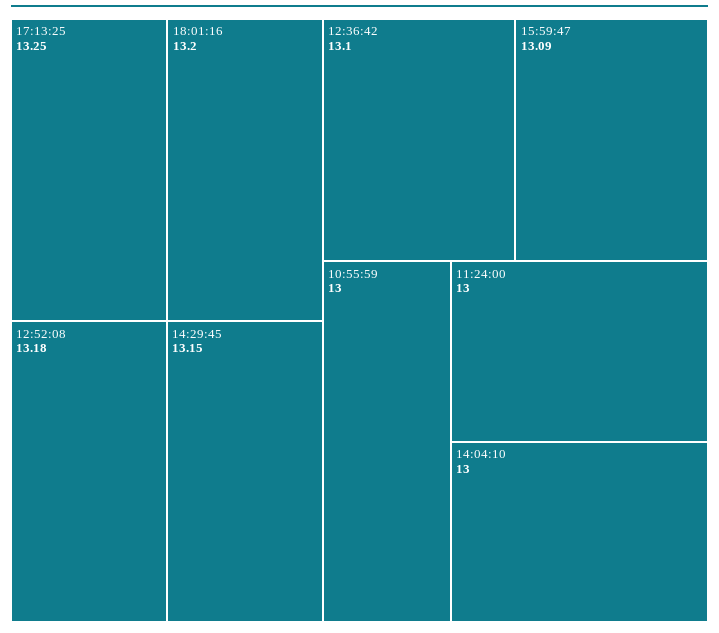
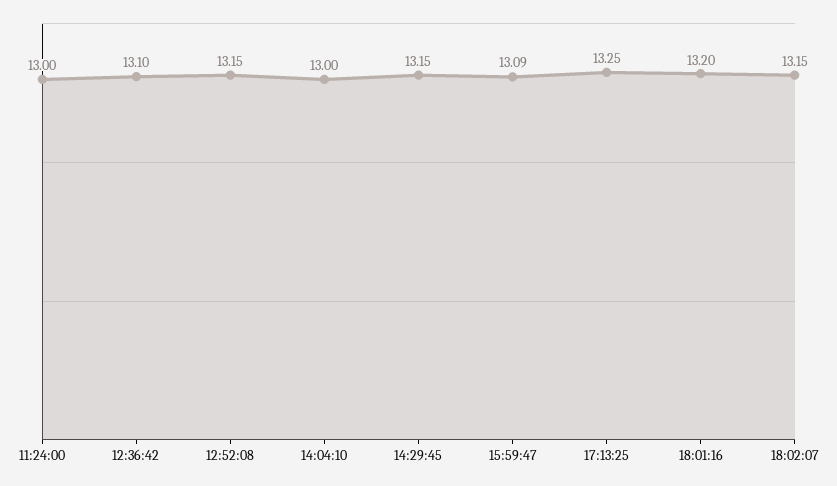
12:52:08: 13.18 -> 13.15
10:55:59: 13 -> none
18:02:07: none -> 13.15

